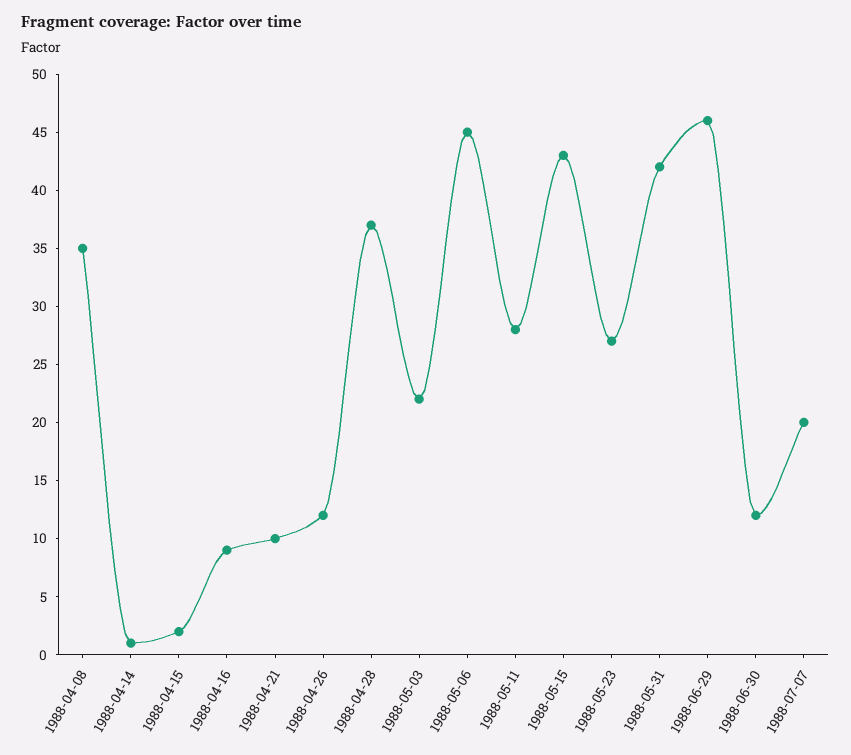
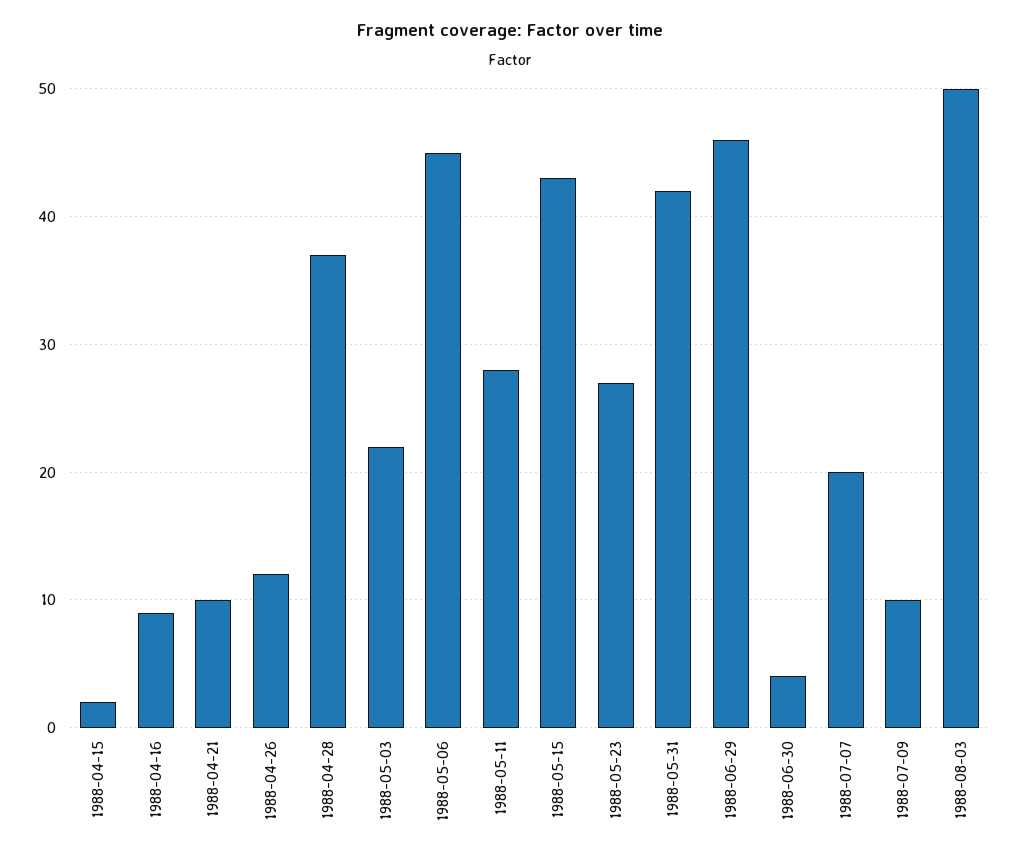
1988-04-08: 35 -> none
1988-04-14: 1 -> none
1988-06-30: 12 -> 4
1988-07-09: none -> 10
1988-08-03: none -> 50

